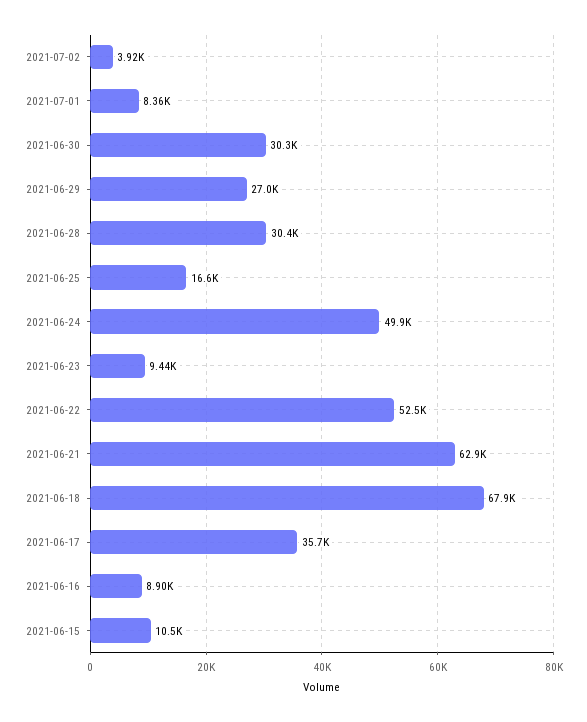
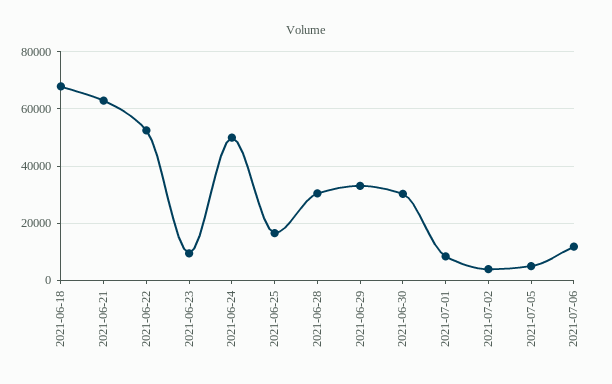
2021-06-29: 27000 -> 32500
2021-06-17: 35700 -> none
2021-06-16: 8900 -> none
2021-06-15: 10500 -> none
2021-07-05: none -> 5000
2021-07-06: none -> 12500

